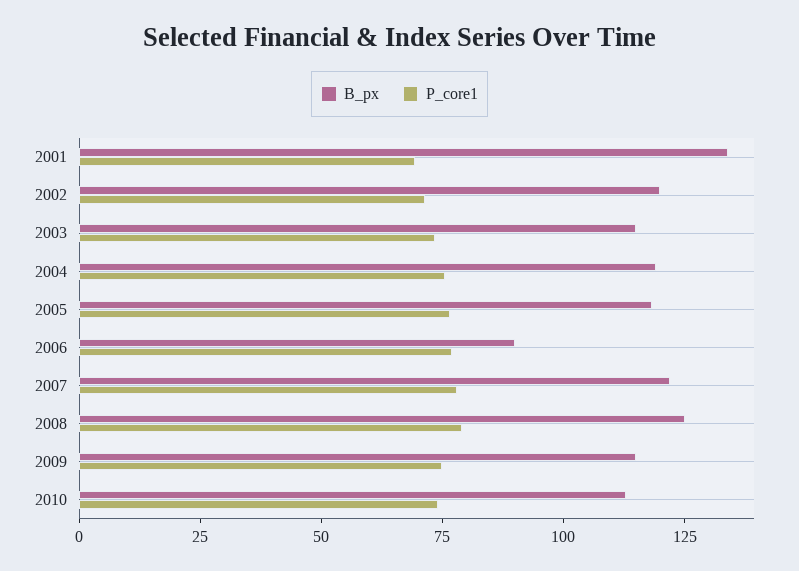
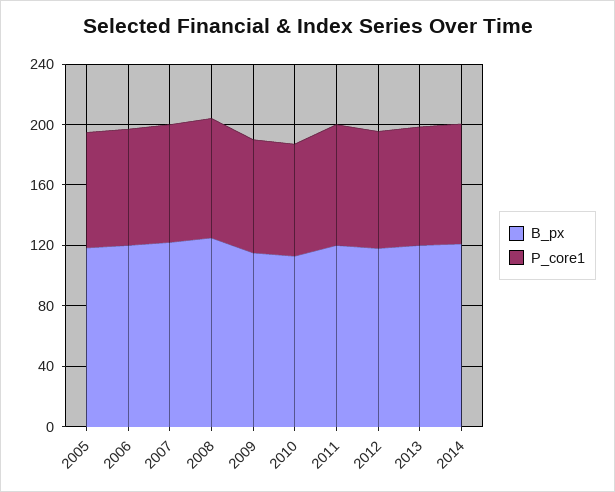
B_px, 2001: 135 -> none
P_core1, 2001: 70 -> none
B_px, 2002: 120 -> none
P_core1, 2002: 70 -> none
B_px, 2003: 115 -> none
P_core1, 2003: 75 -> none
B_px, 2004: 120 -> none
P_core1, 2004: 75 -> none
B_px, 2006: 90 -> 120
B_px, 2011: none -> 120
P_core1, 2011: none -> 80
B_px, 2012: none -> 120
P_core1, 2012: none -> 80
B_px, 2013: none -> 120
P_core1, 2013: none -> 80
B_px, 2014: none -> 120
P_core1, 2014: none -> 80

